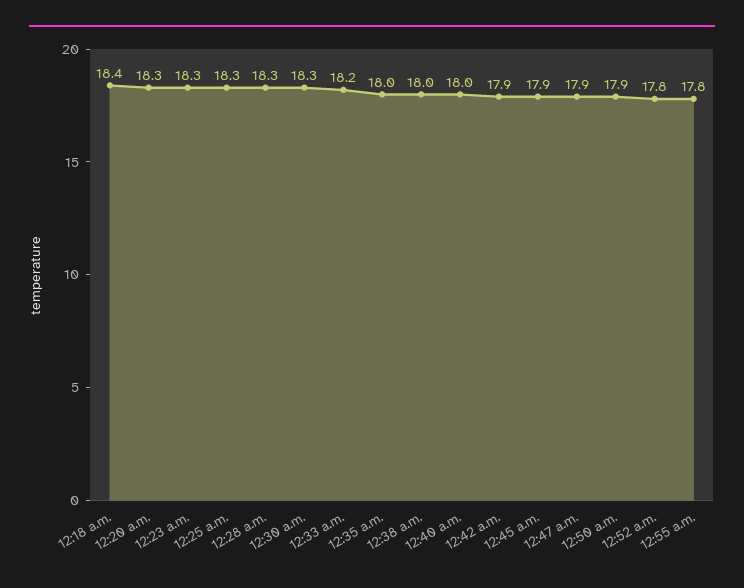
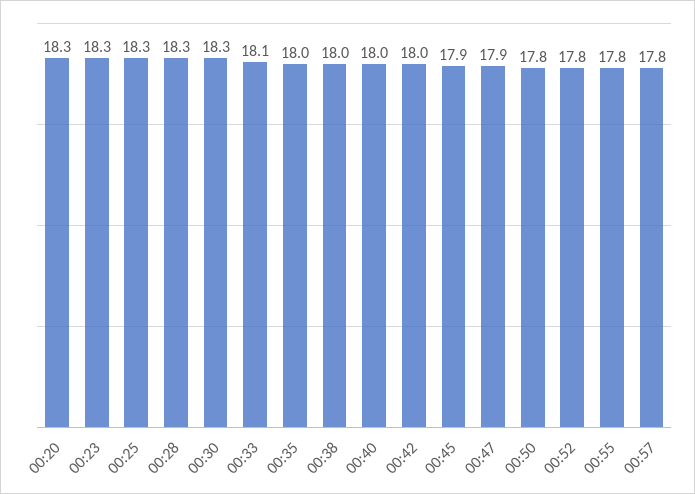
12:18 a.m.: 18.4 -> none
12:33 a.m.: 18.2 -> 18.1
12:42 a.m.: 17.9 -> 18
12:50 a.m.: 17.9 -> 17.8
00:57: none -> 17.8

